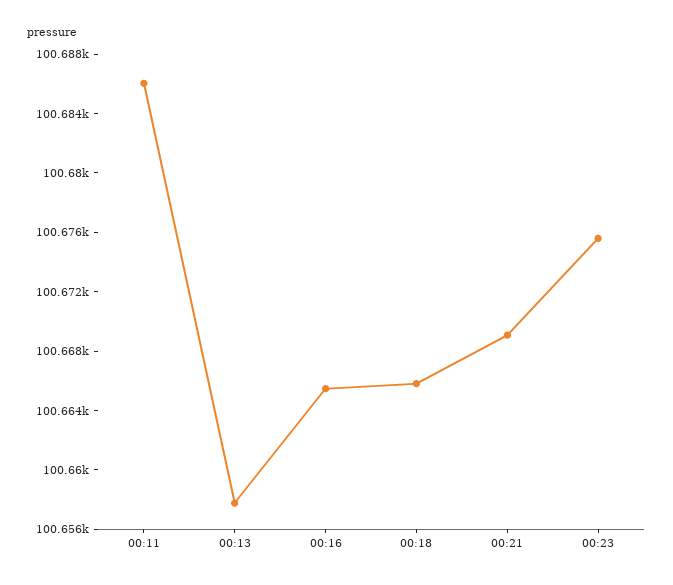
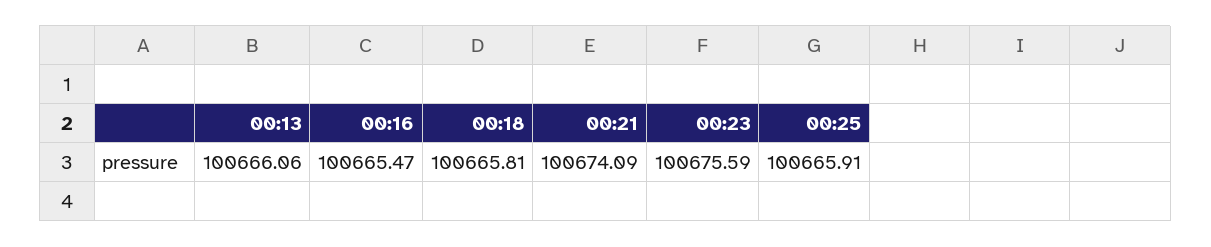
00:11: 100686 -> none
00:13: 100658 -> 100666.06
00:21: 100669 -> 100674.09
00:25: none -> 100665.91

